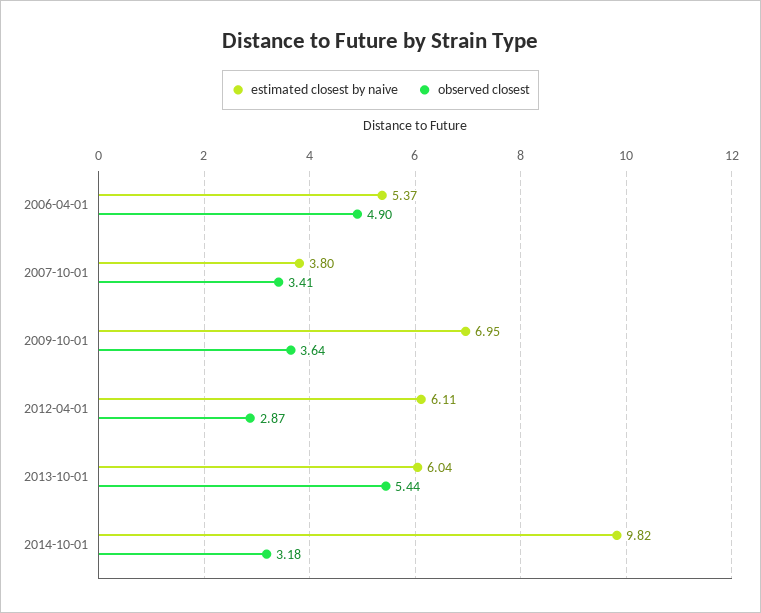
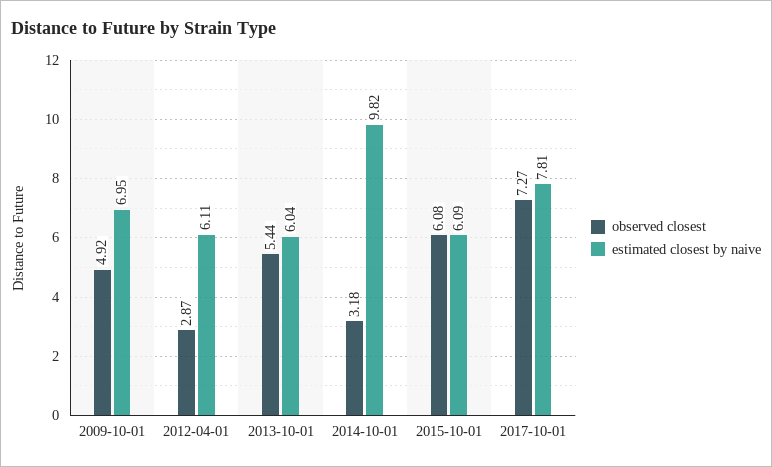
estimated closest by naive, 2006-04-01: 5.37 -> none
observed closest, 2006-04-01: 4.9 -> none
estimated closest by naive, 2007-10-01: 3.8 -> none
observed closest, 2007-10-01: 3.41 -> none
observed closest, 2009-10-01: 3.64 -> 4.92
observed closest, 2015-10-01: none -> 6.08
estimated closest by naive, 2015-10-01: none -> 6.09
observed closest, 2017-10-01: none -> 7.27
estimated closest by naive, 2017-10-01: none -> 7.81

